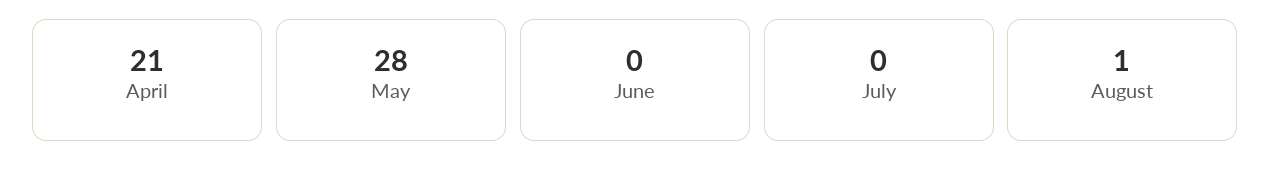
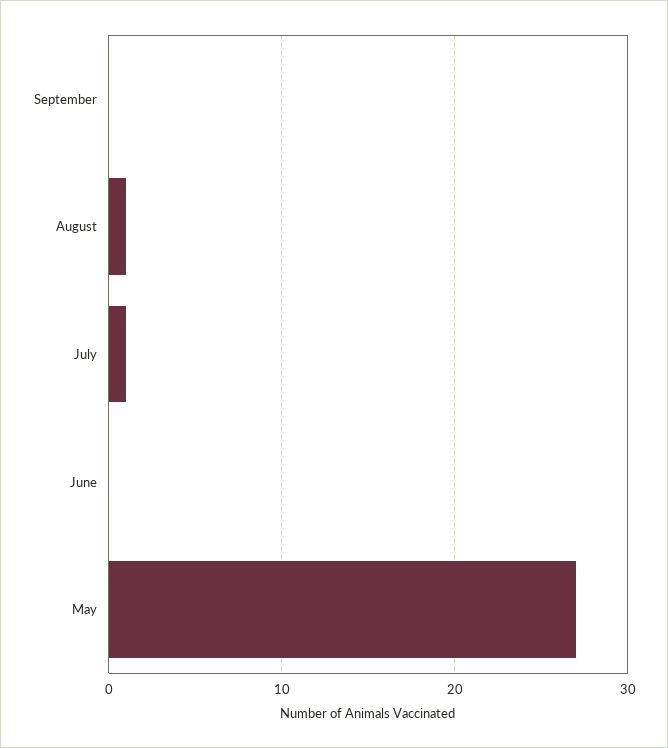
April: 21 -> none
May: 28 -> 27
July: 0 -> 1
September: none -> 0

